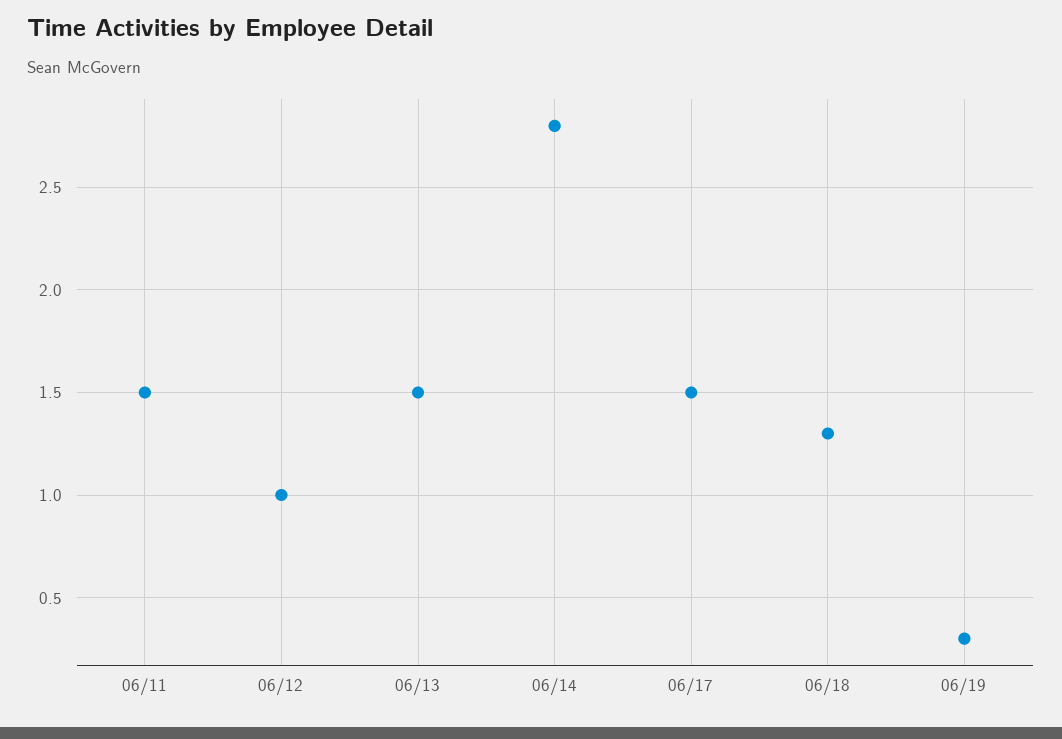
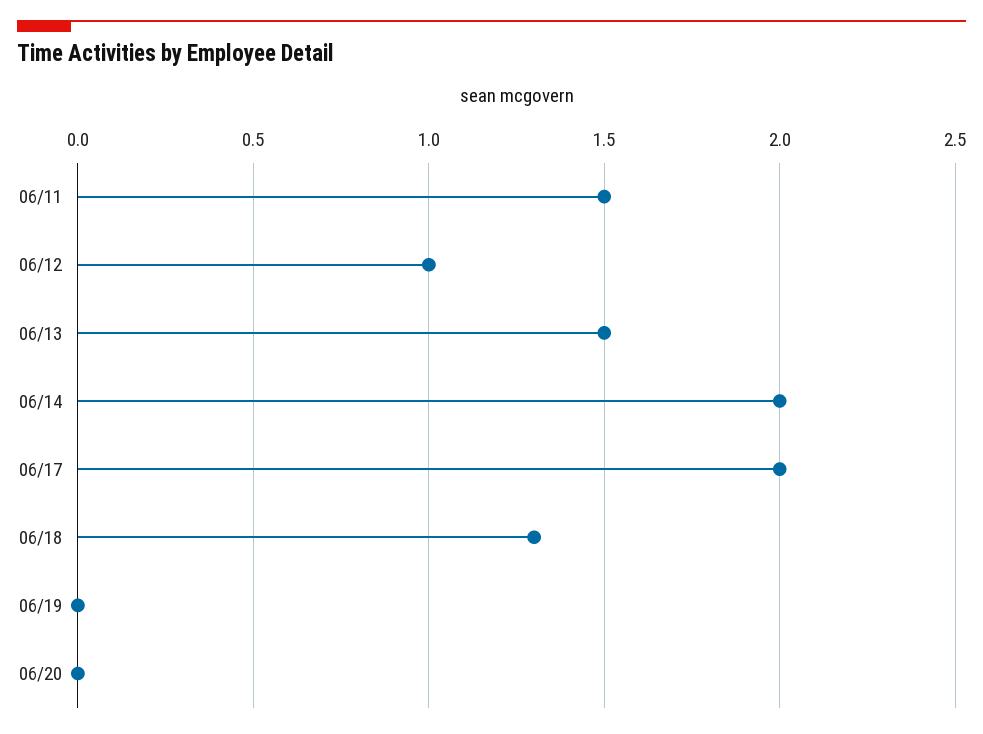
06/14: 2.8 -> 2
06/17: 1.5 -> 2
06/19: 0.3 -> 0
06/20: none -> 0

